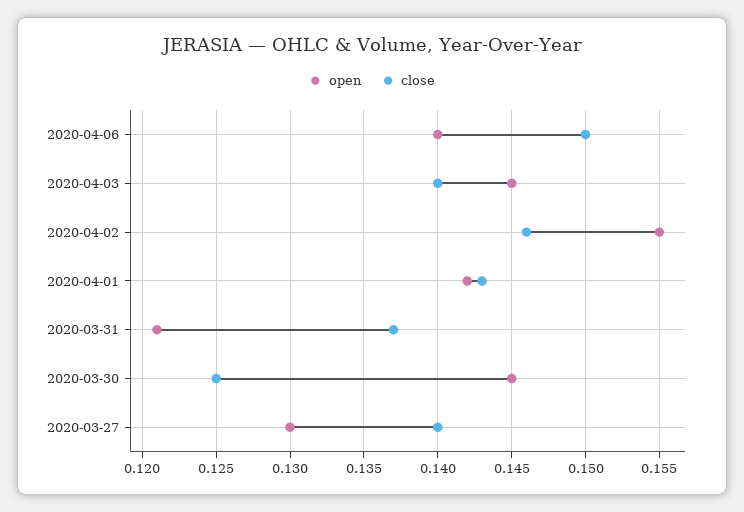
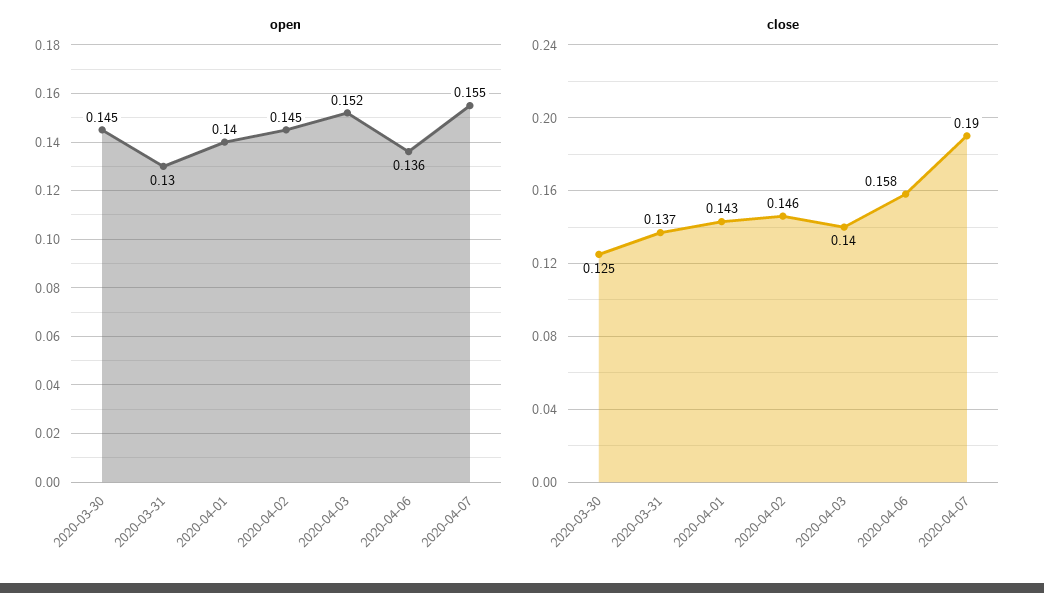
open, 2020-04-06: 0.14 -> 0.136
close, 2020-04-06: 0.15 -> 0.158
open, 2020-04-03: 0.145 -> 0.152
open, 2020-04-02: 0.155 -> 0.145
open, 2020-04-01: 0.142 -> 0.14
open, 2020-03-31: 0.121 -> 0.13
open, 2020-03-27: 0.13 -> none
close, 2020-03-27: 0.14 -> none
open, 2020-04-07: none -> 0.155
close, 2020-04-07: none -> 0.19

